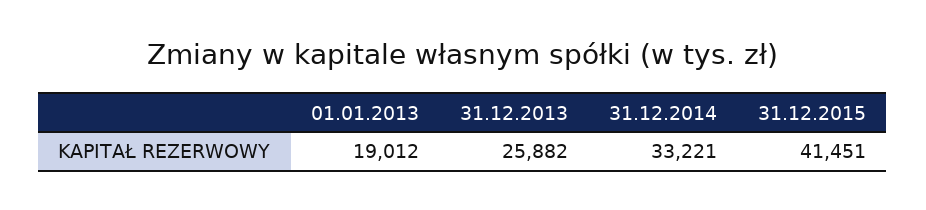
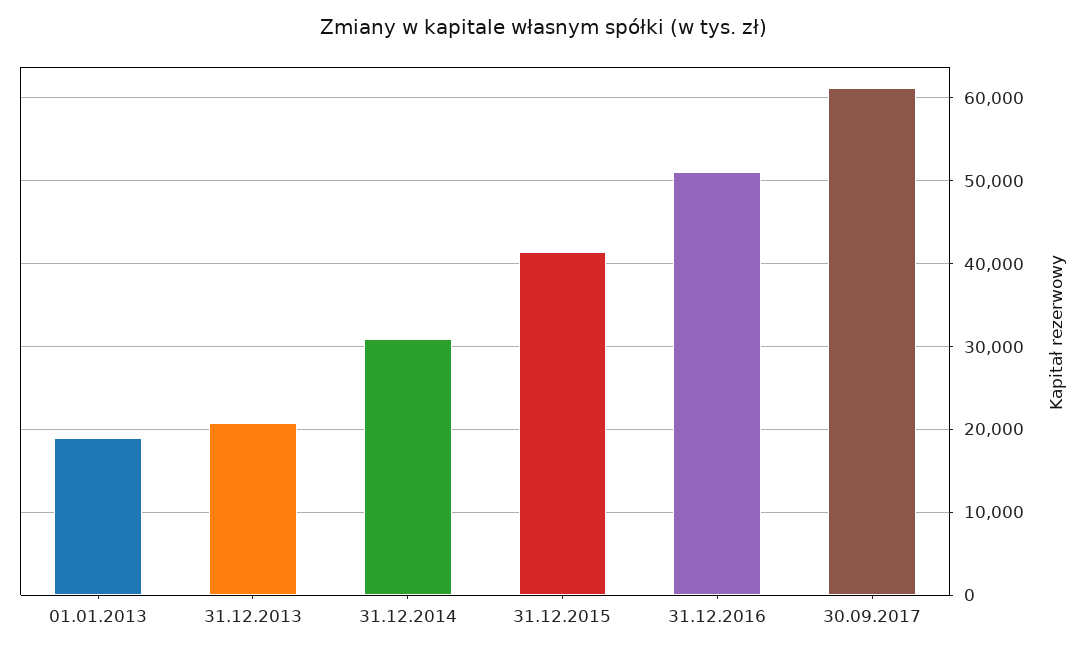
31.12.2013: 25882 -> 21000
31.12.2014: 33221 -> 31000
31.12.2016: none -> 51000
30.09.2017: none -> 61000

